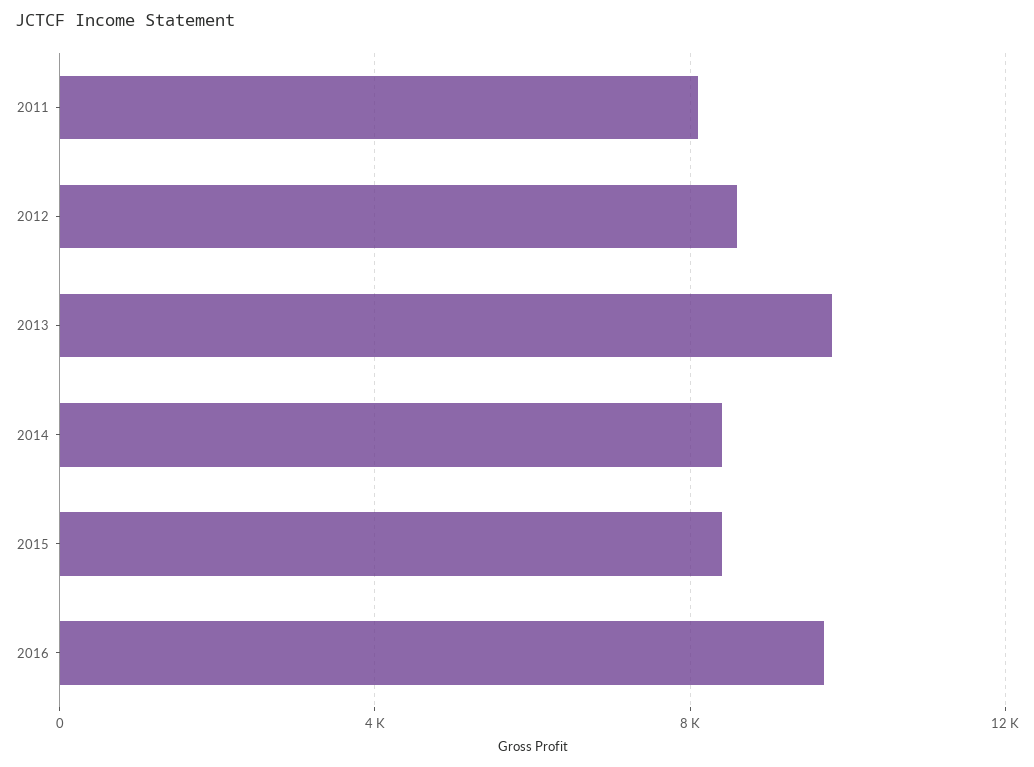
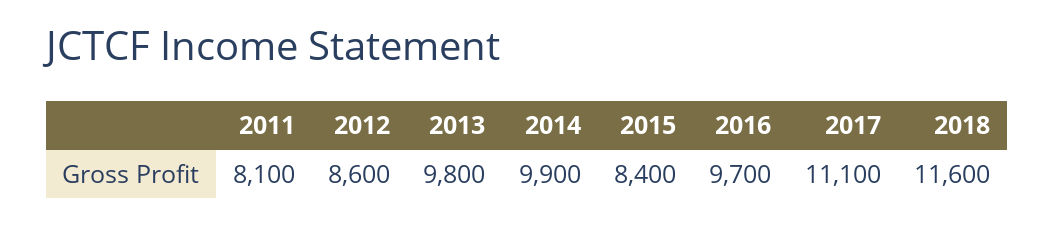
2014: 8500 -> 9900
2017: none -> 11100
2018: none -> 11600

